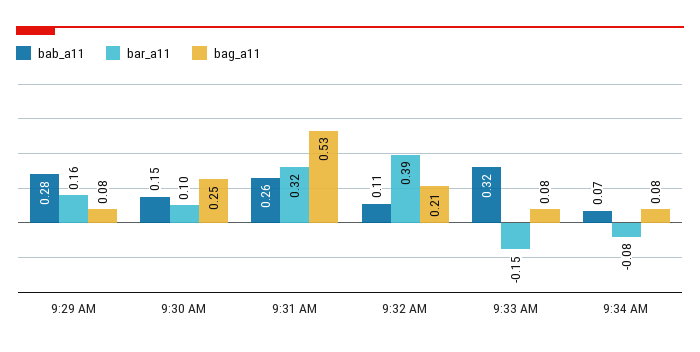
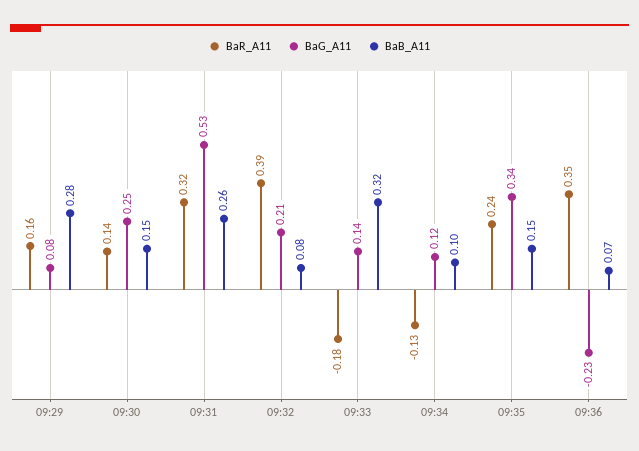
bar_a11, 9:30 AM: 0.1 -> 0.14
bab_a11, 9:32 AM: 0.11 -> 0.08
bar_a11, 9:33 AM: -0.15 -> -0.18
bag_a11, 9:33 AM: 0.08 -> 0.14
bab_a11, 9:34 AM: 0.07 -> 0.1
bar_a11, 9:34 AM: -0.08 -> -0.13
bag_a11, 9:34 AM: 0.08 -> 0.12
bar_a11, 09:35: none -> 0.24
bag_a11, 09:35: none -> 0.34
bab_a11, 09:35: none -> 0.15
bar_a11, 09:36: none -> 0.35
bag_a11, 09:36: none -> -0.23
bab_a11, 09:36: none -> 0.07

